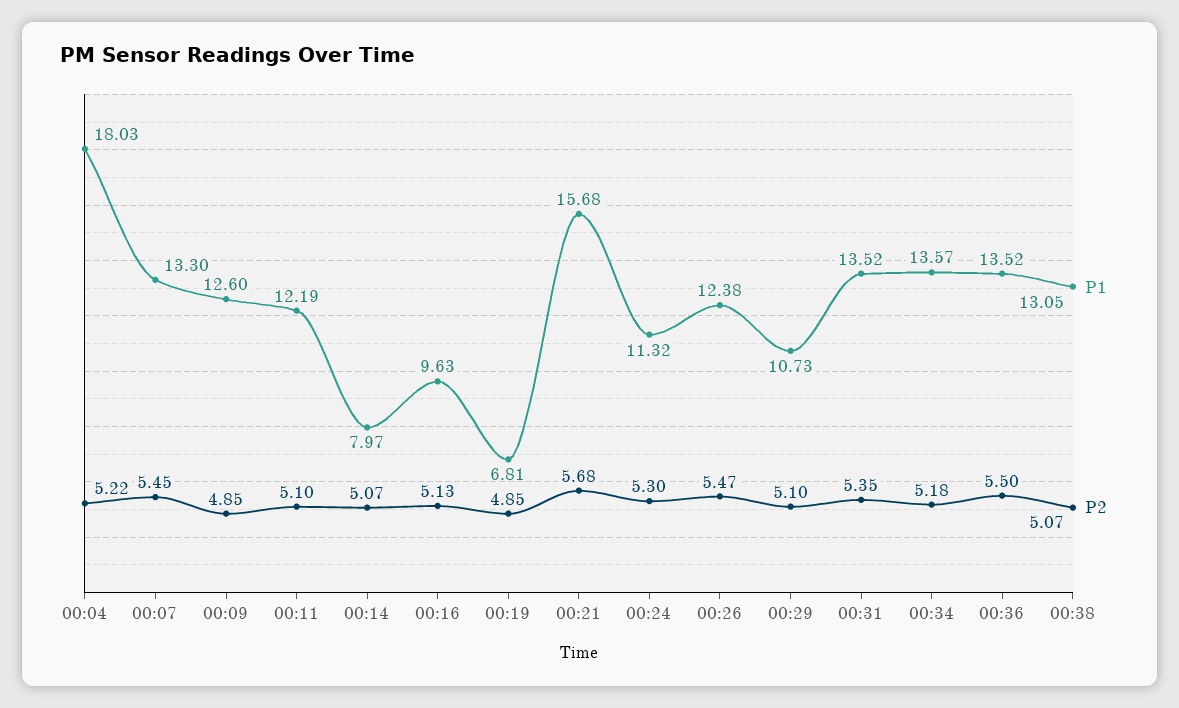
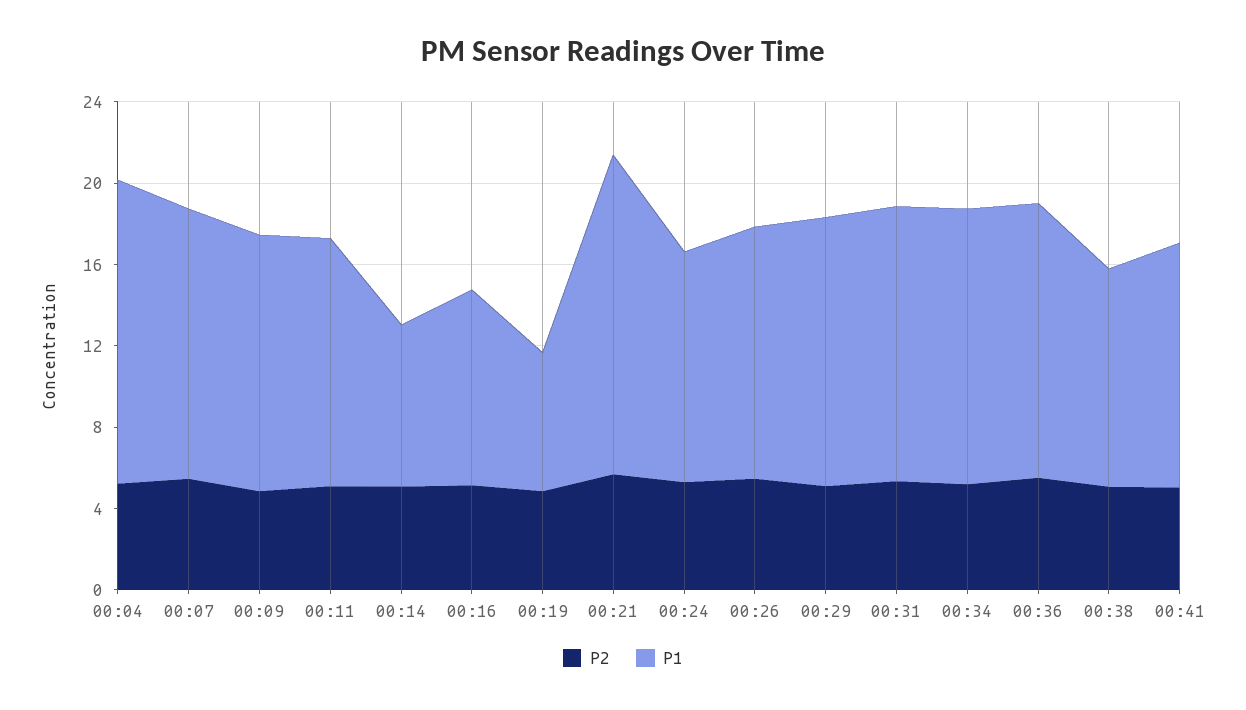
P1, 00:04: 18.03 -> 15
P1, 00:29: 10.73 -> 13
P1, 00:38: 13.05 -> 11
P2, 00:41: none -> 5
P1, 00:41: none -> 12

